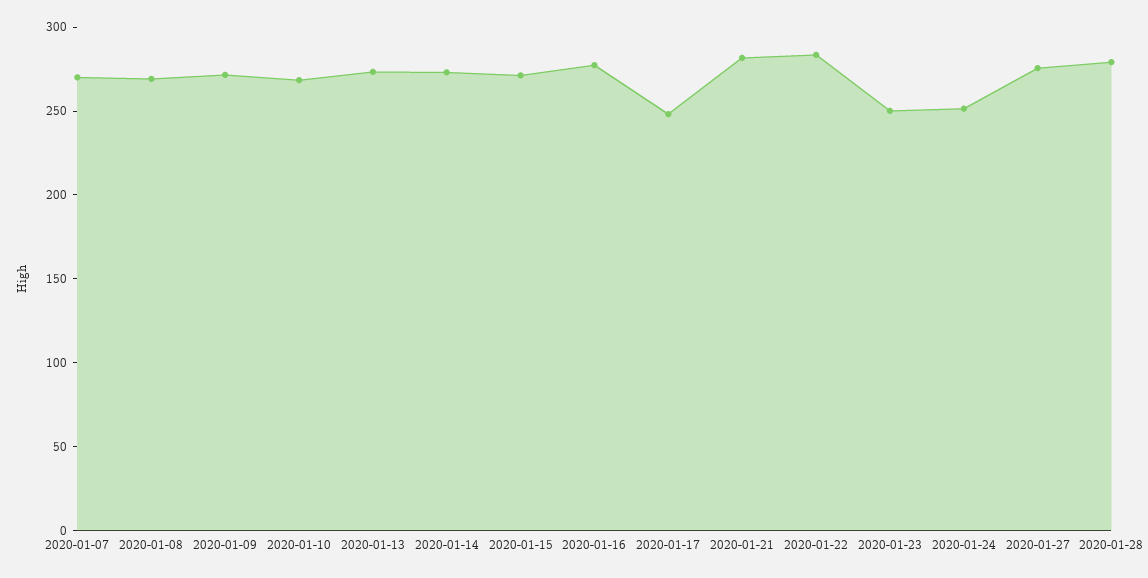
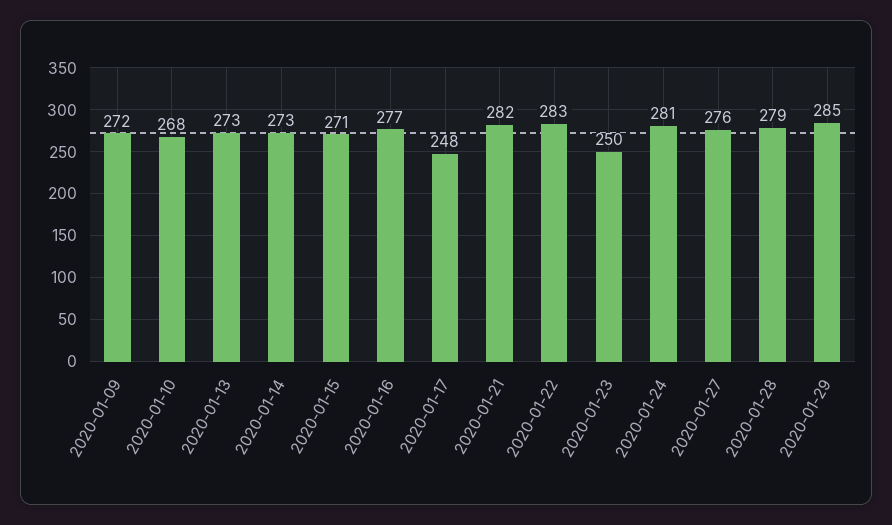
2020-01-07: 270 -> none
2020-01-08: 270 -> none
2020-01-24: 250 -> 281
2020-01-29: none -> 285

